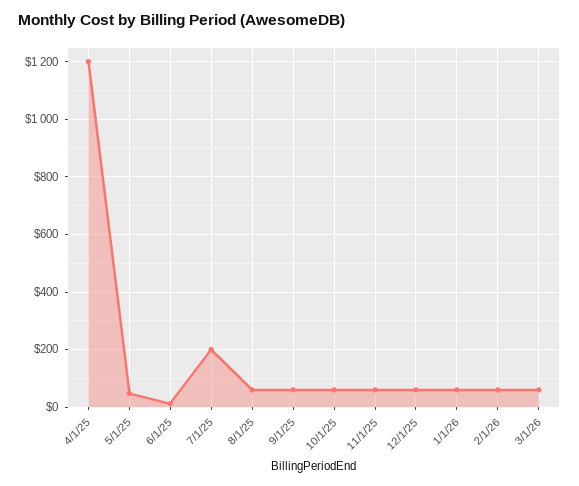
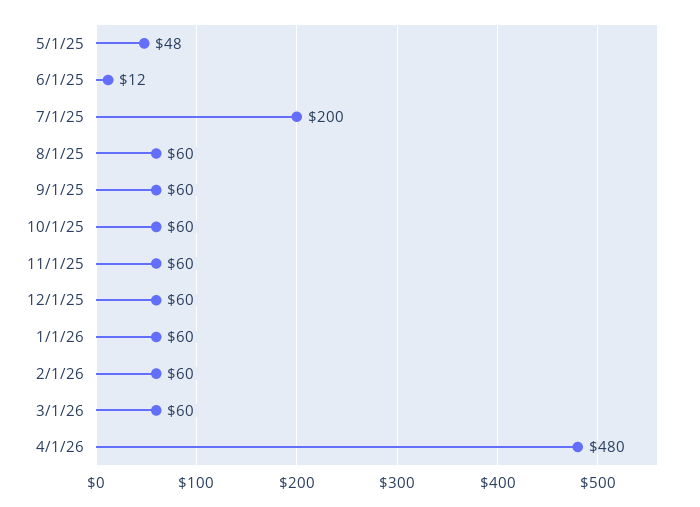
4/1/25: 1200 -> none
4/1/26: none -> 480

